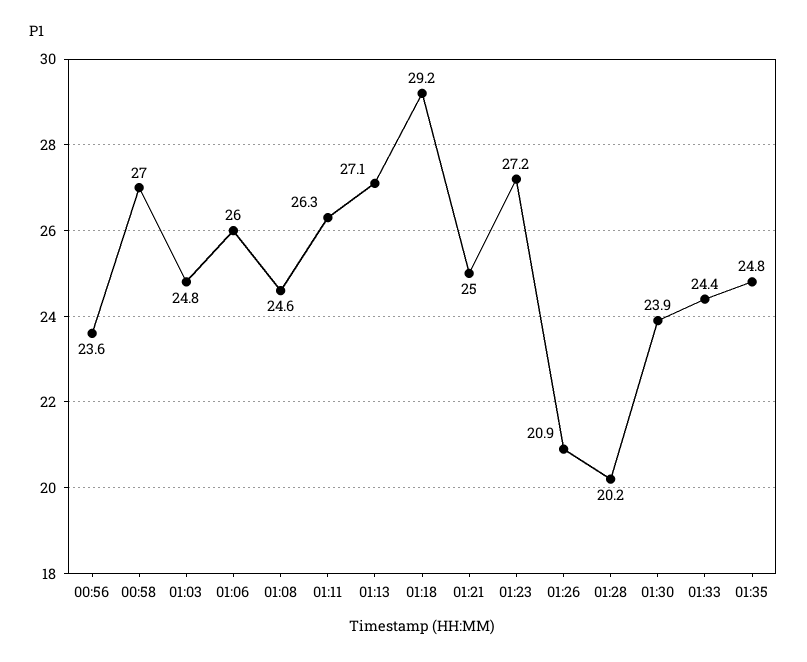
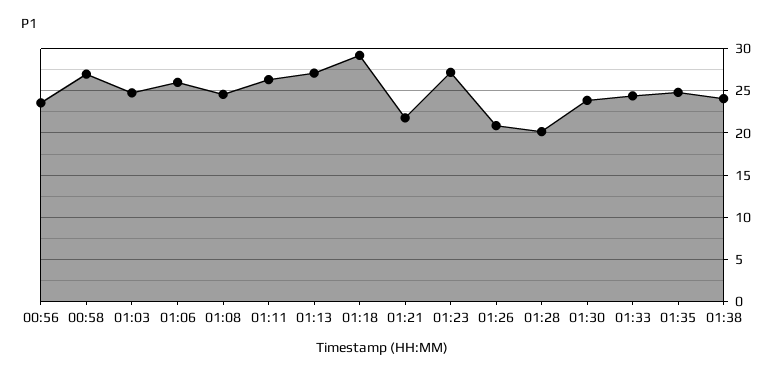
01:21: 25 -> 22
01:38: none -> 24

